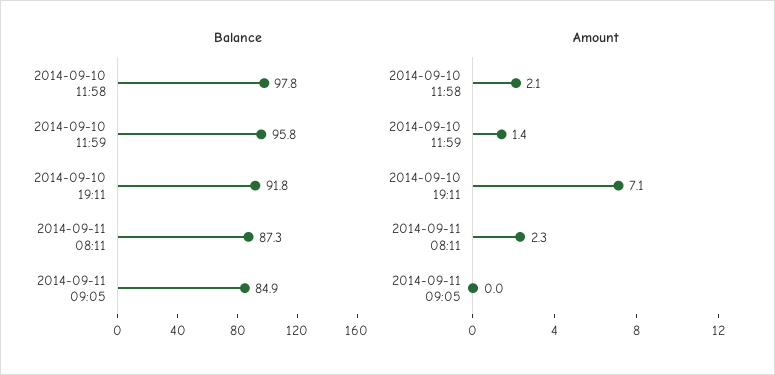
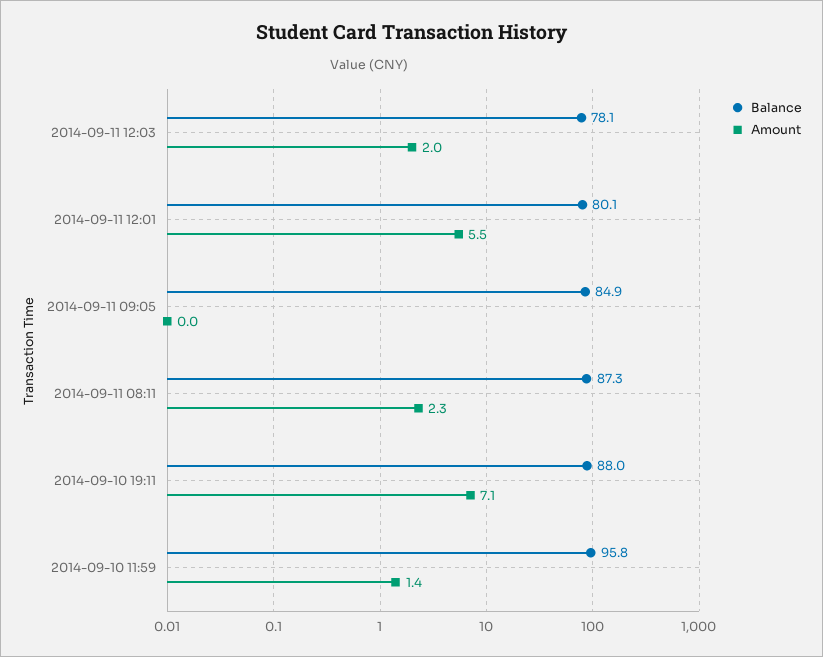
Balance, 2014-09-10 11:58: 97.8 -> none
Balance, 2014-09-10 19:11: 91.8 -> 88
Amount, 2014-09-10 11:58: 2.1 -> none
Balance, 2014-09-11 12:03: none -> 78.1
Amount, 2014-09-11 12:03: none -> 2
Balance, 2014-09-11 12:01: none -> 80.1
Amount, 2014-09-11 12:01: none -> 5.5

